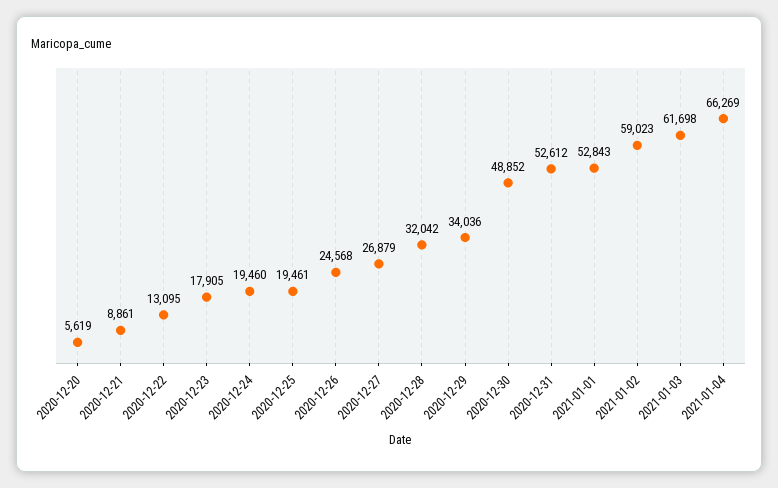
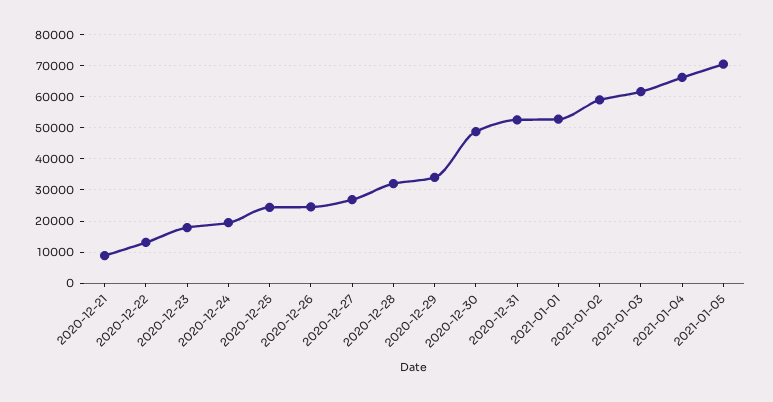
2020-12-20: 5619 -> none
2020-12-25: 19461 -> 24000
2021-01-05: none -> 70000

